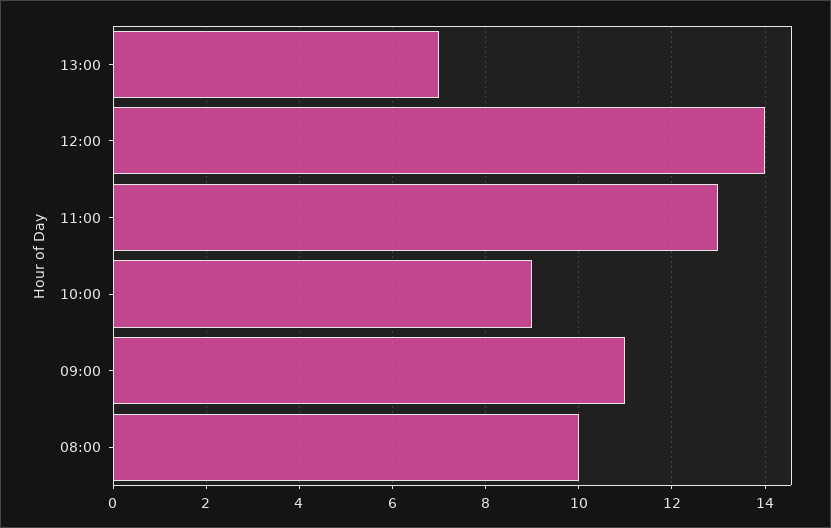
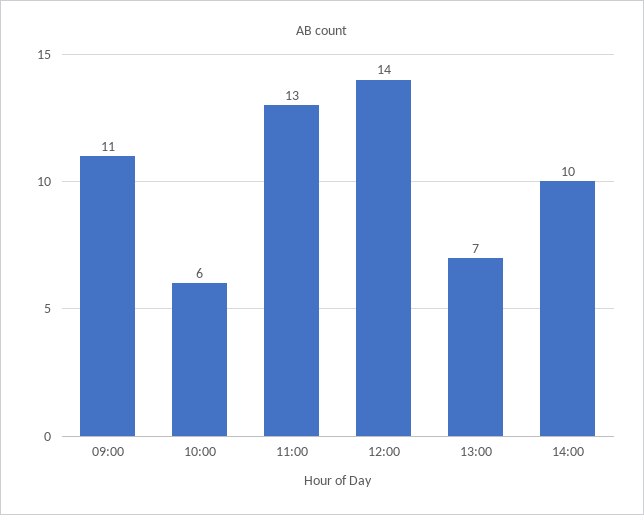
10:00: 9 -> 6
08:00: 10 -> none
14:00: none -> 10

